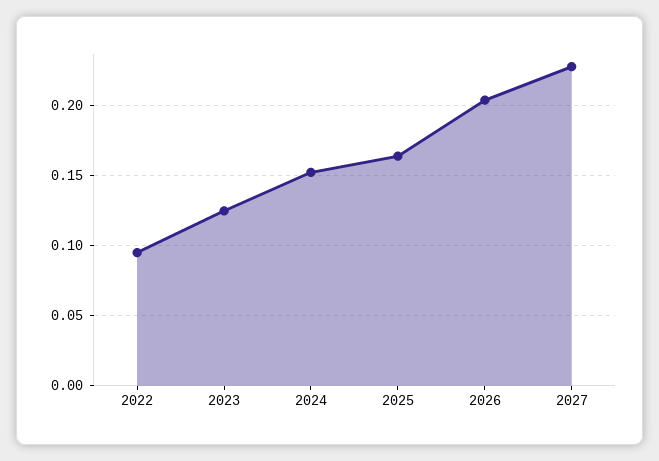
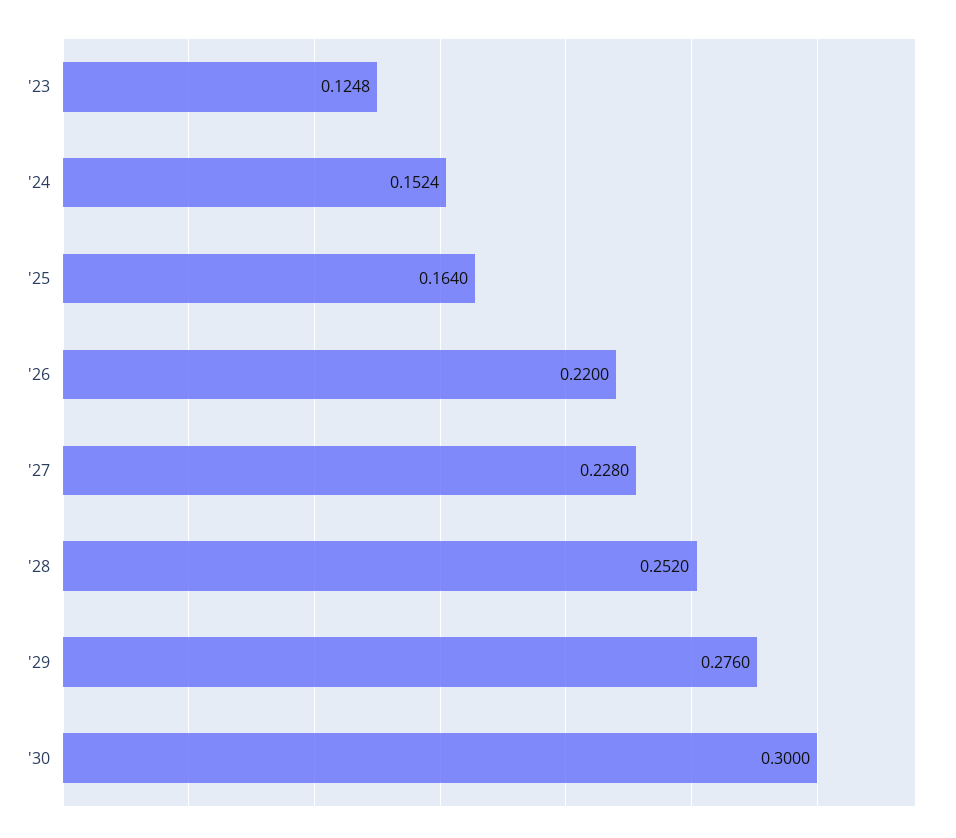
2022: 0.095 -> none
2026: 0.205 -> 0.22
'28: none -> 0.252
'29: none -> 0.276
'30: none -> 0.3

